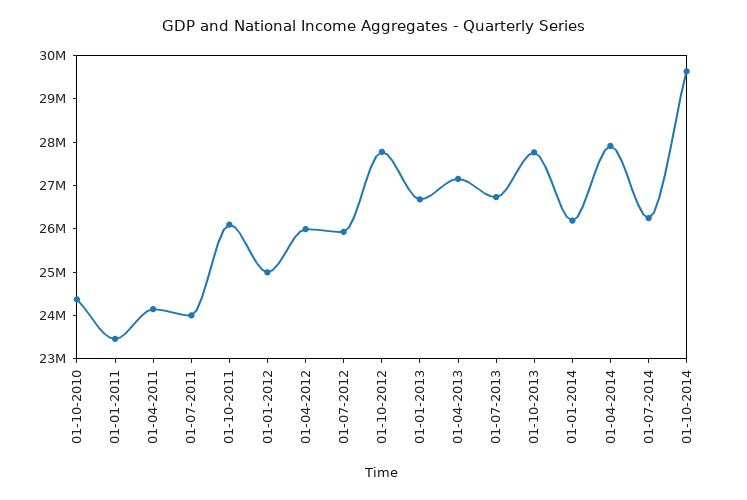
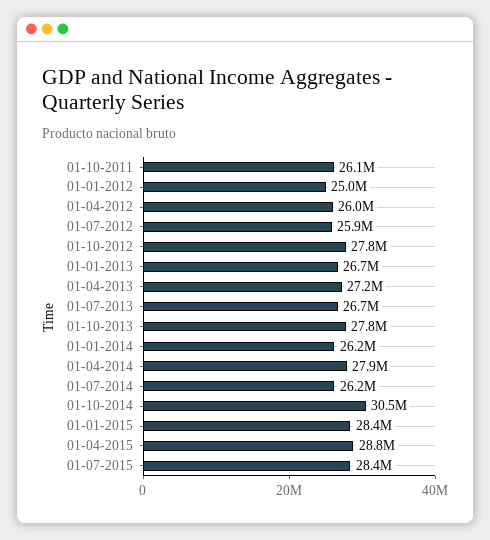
01-10-2010: 24400000 -> none
01-01-2011: 23400000 -> none
01-04-2011: 24200000 -> none
01-07-2011: 24000000 -> none
01-10-2014: 29600000 -> 30500000
01-01-2015: none -> 28400000
01-04-2015: none -> 28800000
01-07-2015: none -> 28400000

